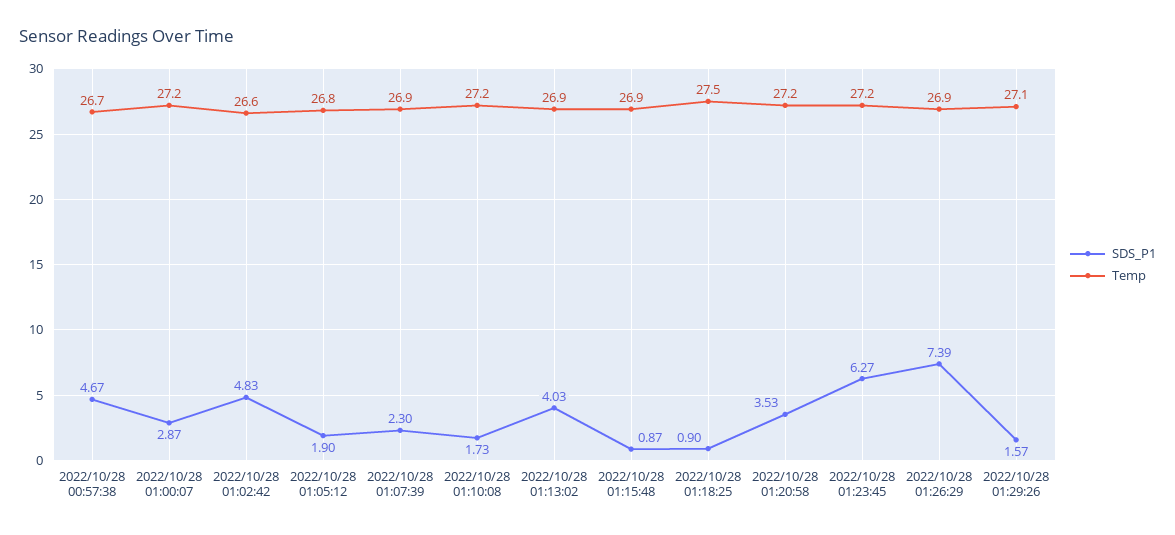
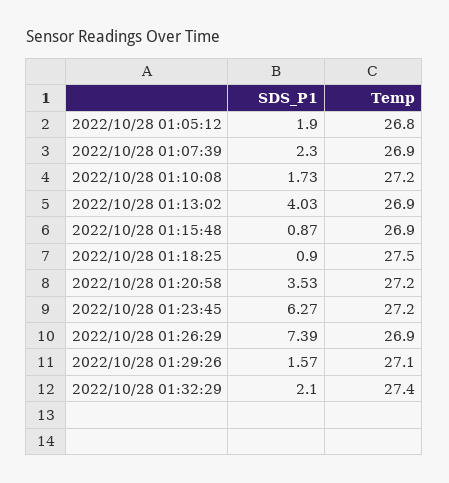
SDS_P1, 2022/10/28 00:57:38: 4.67 -> none
Temp, 2022/10/28 00:57:38: 26.7 -> none
SDS_P1, 2022/10/28 01:00:07: 2.87 -> none
Temp, 2022/10/28 01:00:07: 27.2 -> none
SDS_P1, 2022/10/28 01:02:42: 4.83 -> none
Temp, 2022/10/28 01:02:42: 26.6 -> none
SDS_P1, 2022/10/28 01:32:29: none -> 2.1
Temp, 2022/10/28 01:32:29: none -> 27.4

